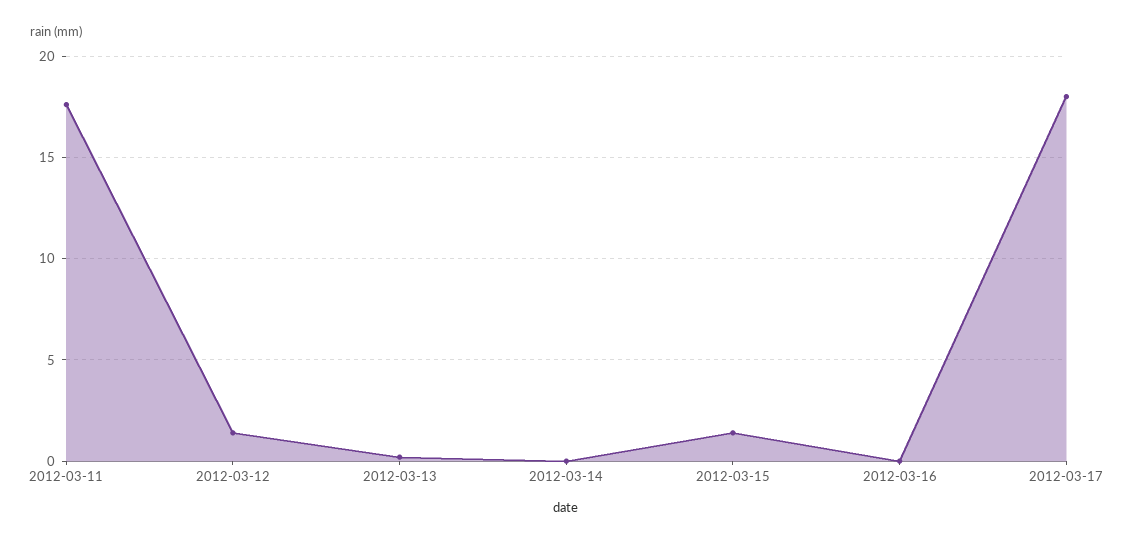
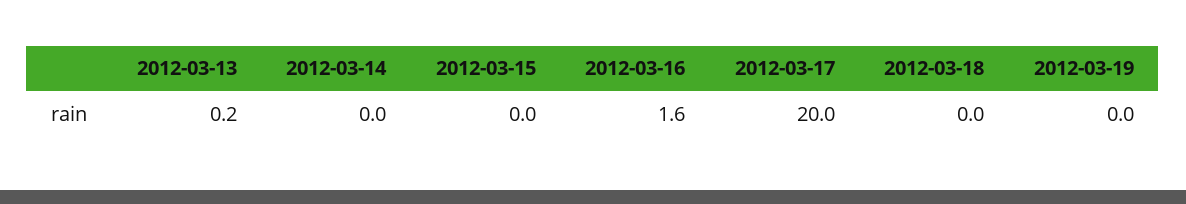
2012-03-11: 17.5 -> none
2012-03-12: 1.5 -> none
2012-03-15: 1.5 -> 0
2012-03-16: 0 -> 1.6
2012-03-17: 18 -> 20
2012-03-18: none -> 0
2012-03-19: none -> 0

